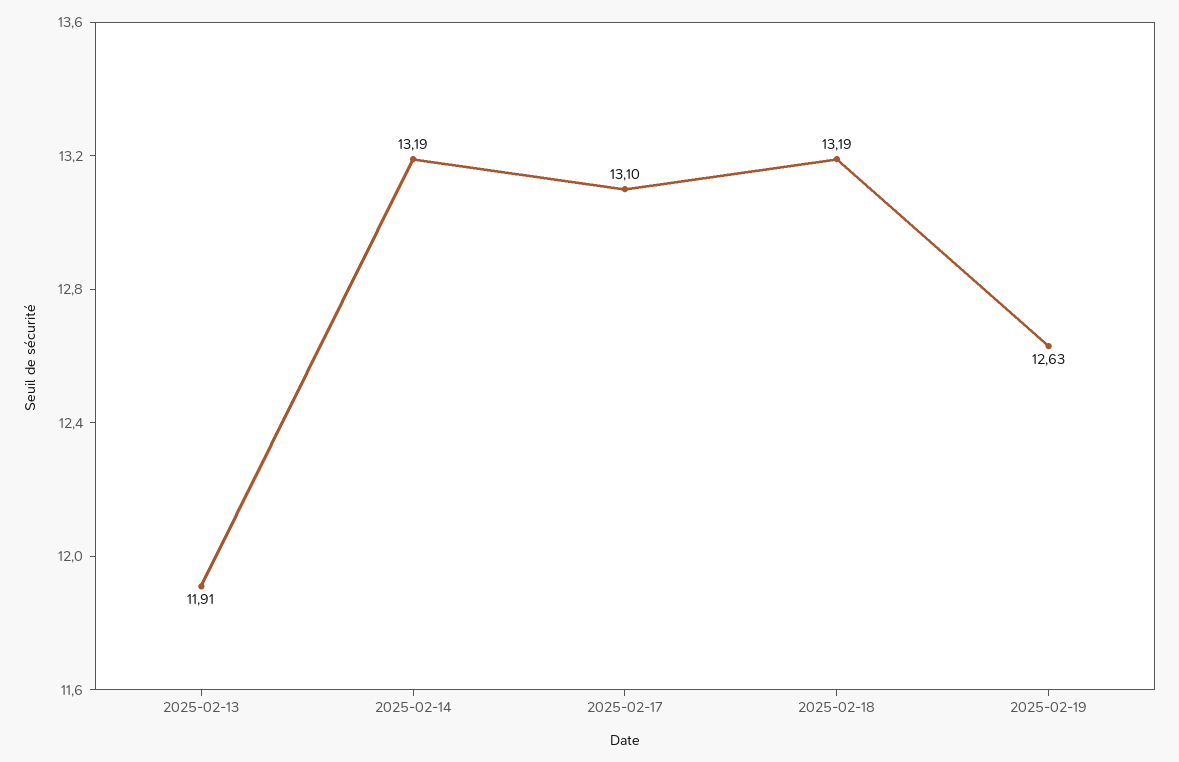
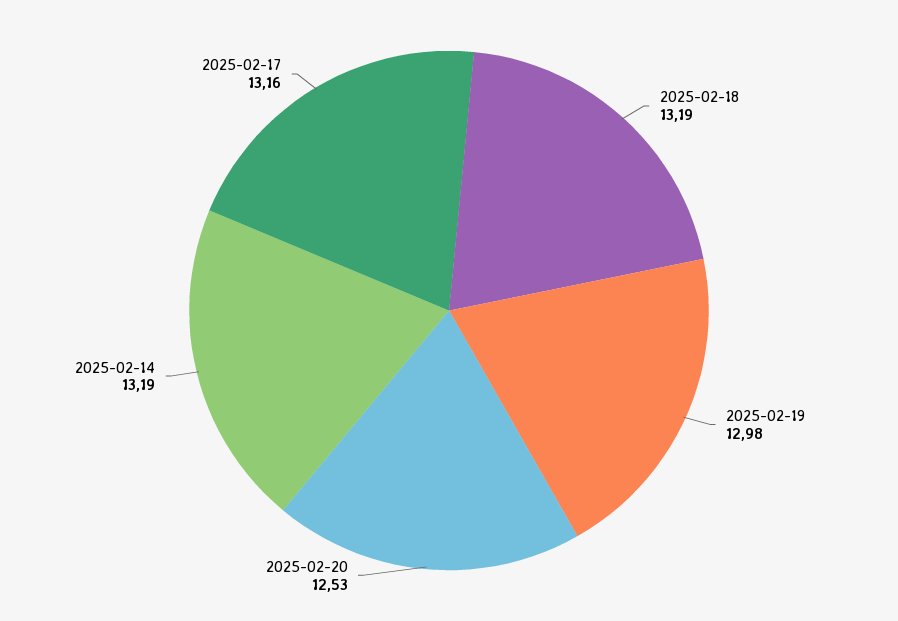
2025-02-13: 11.91 -> none
2025-02-17: 13.1 -> 13.16
2025-02-19: 12.63 -> 12.98
2025-02-20: none -> 12.53

